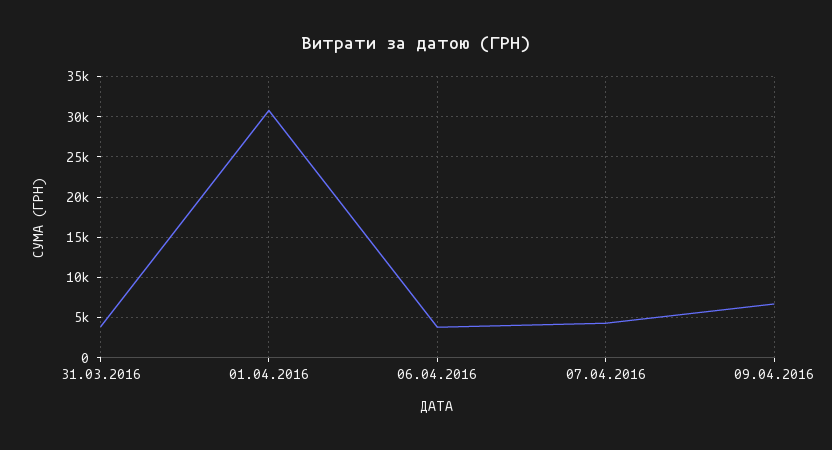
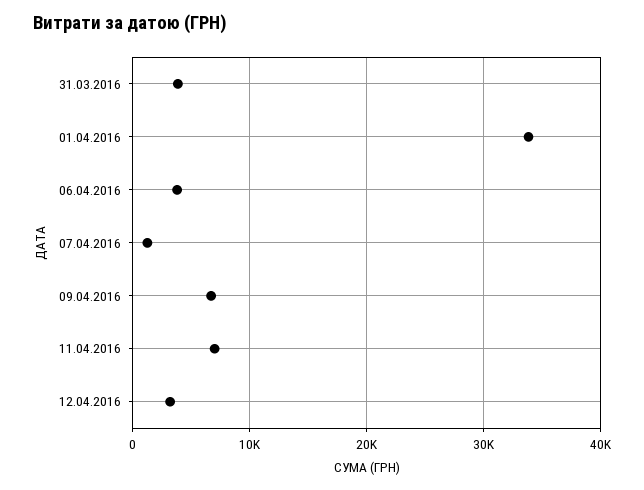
01.04.2016: 31000 -> 34000
07.04.2016: 4000 -> 1000
11.04.2016: none -> 7000
12.04.2016: none -> 3000

